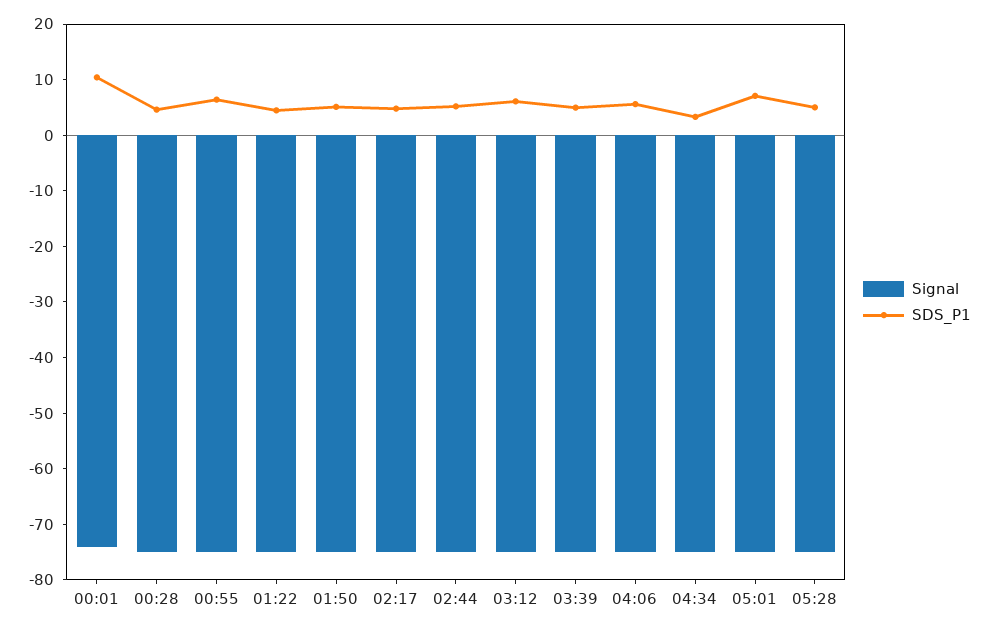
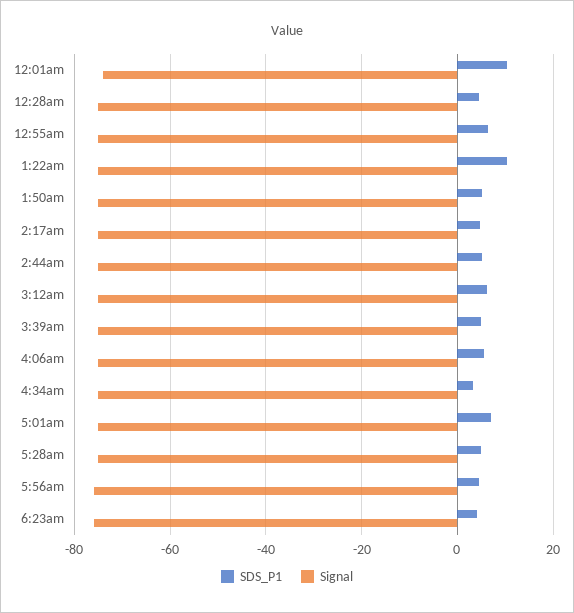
SDS_P1, 01:22: 4 -> 10
SDS_P1, 5:56am: none -> 4
Signal, 5:56am: none -> -76
SDS_P1, 6:23am: none -> 4
Signal, 6:23am: none -> -76

